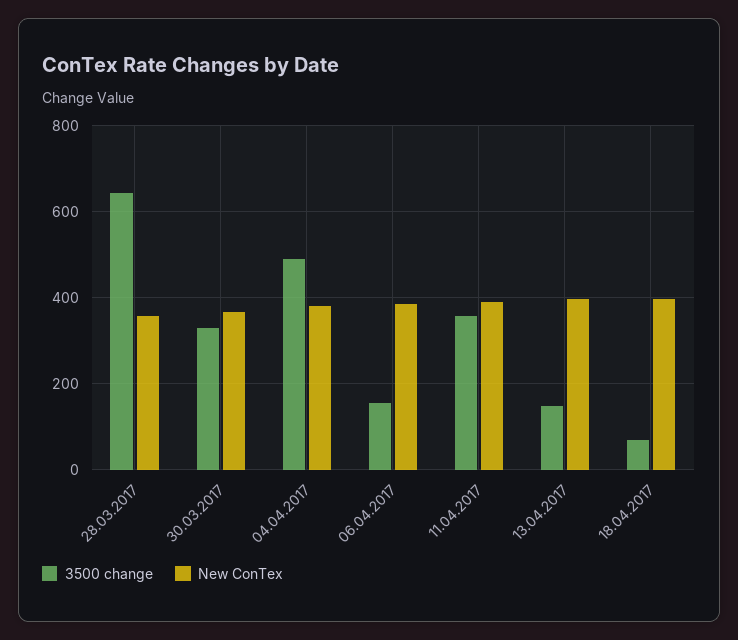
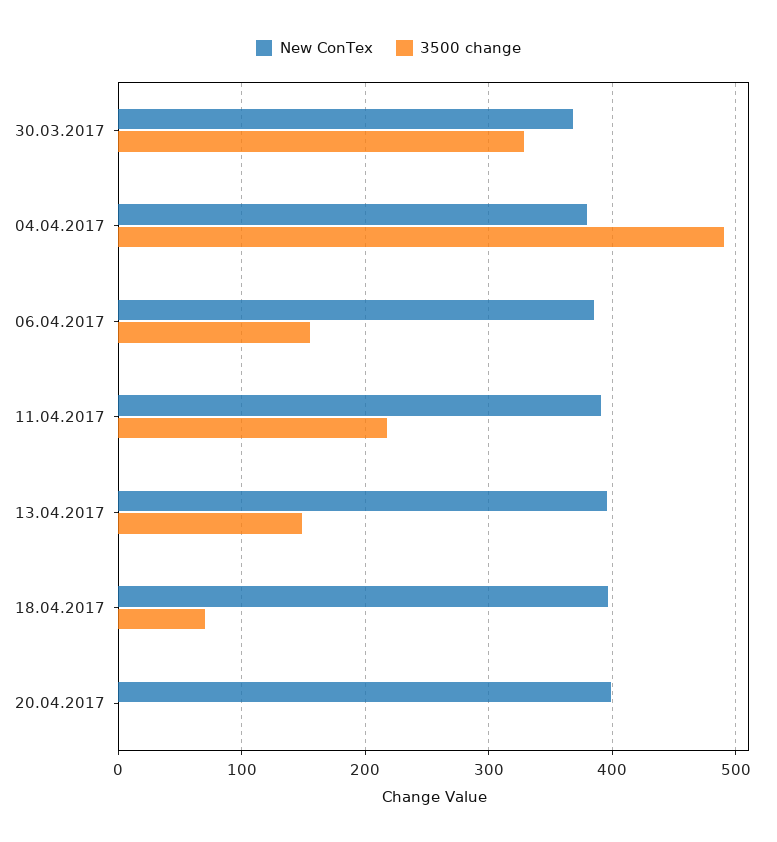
3500 change, 28.03.2017: 640 -> none
New ConTex, 28.03.2017: 360 -> none
3500 change, 11.04.2017: 360 -> 220
New ConTex, 20.04.2017: none -> 400
3500 change, 20.04.2017: none -> 0

